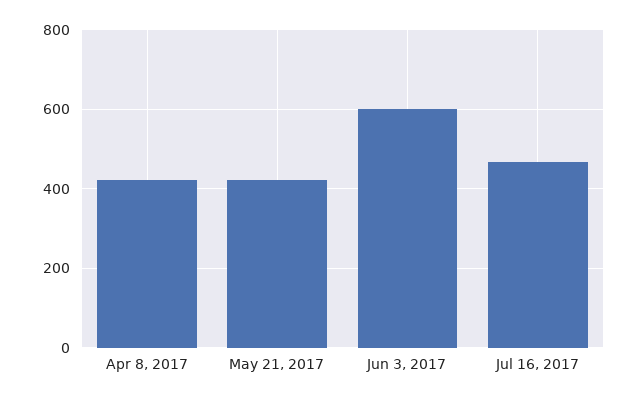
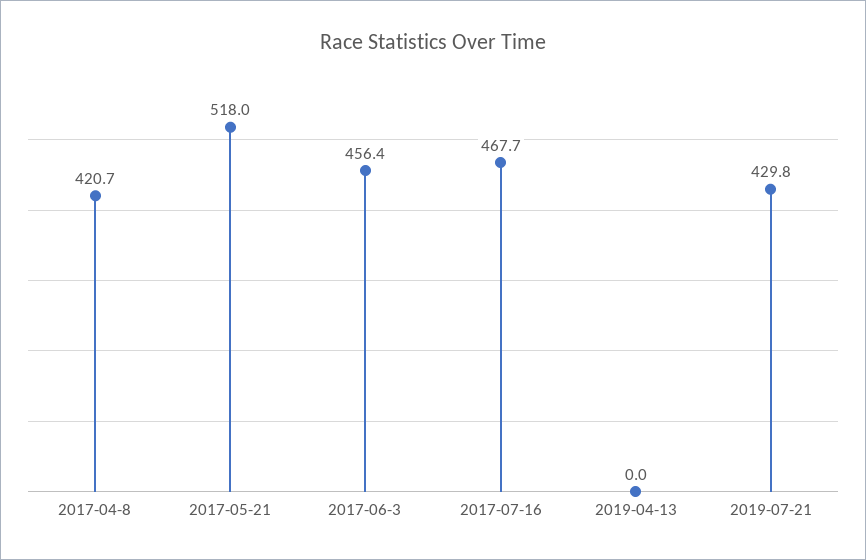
May 21, 2017: 420 -> 518
Jun 3, 2017: 600 -> 456.4
2019-04-13: none -> 0
2019-07-21: none -> 429.8

